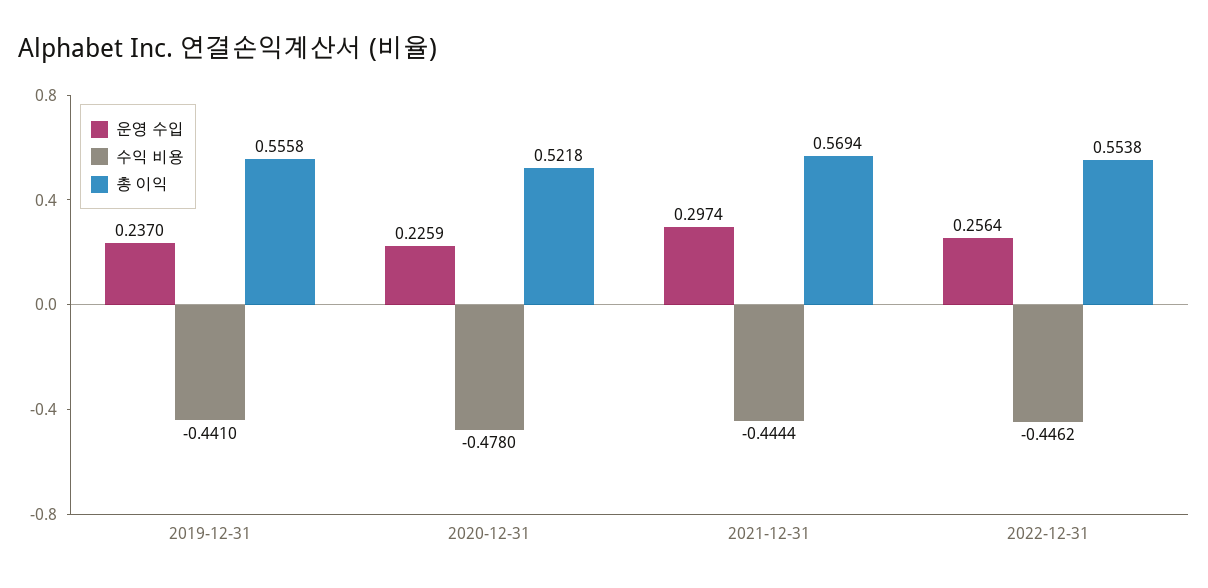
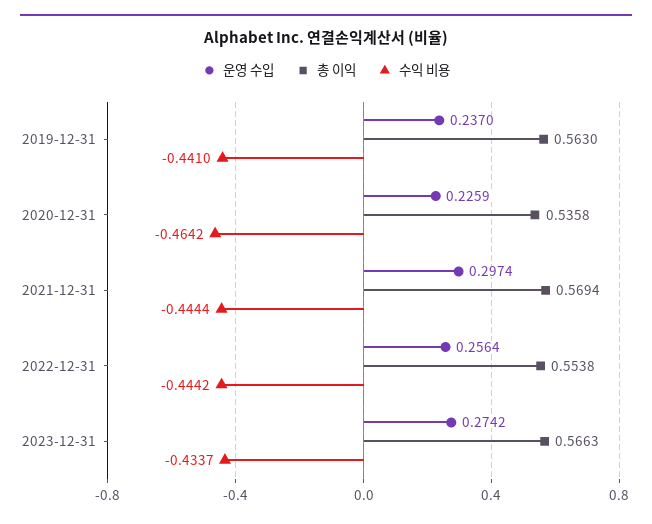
총 이익, 2019-12-31: 0.5558 -> 0.563
수익 비용, 2020-12-31: -0.478 -> -0.4642
총 이익, 2020-12-31: 0.5218 -> 0.5358
수익 비용, 2022-12-31: -0.4462 -> -0.4442
운영 수입, 2023-12-31: none -> 0.2742
총 이익, 2023-12-31: none -> 0.5663
수익 비용, 2023-12-31: none -> -0.4337

